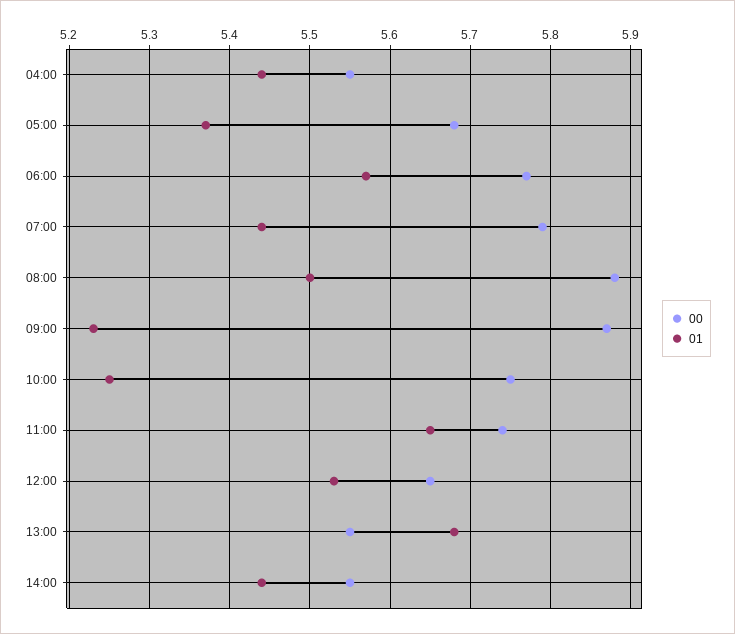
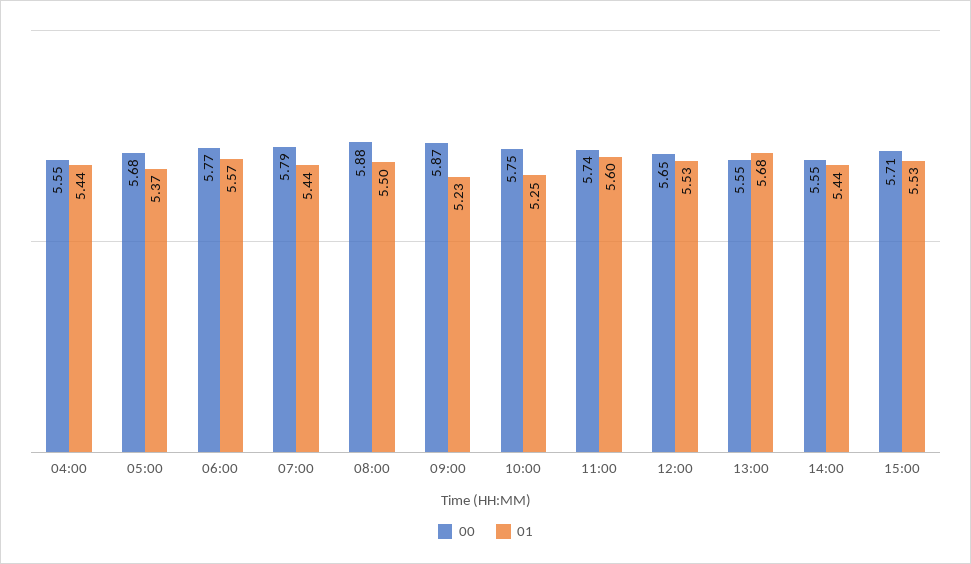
01, 11:00: 5.65 -> 5.6
00, 15:00: none -> 5.71
01, 15:00: none -> 5.53

